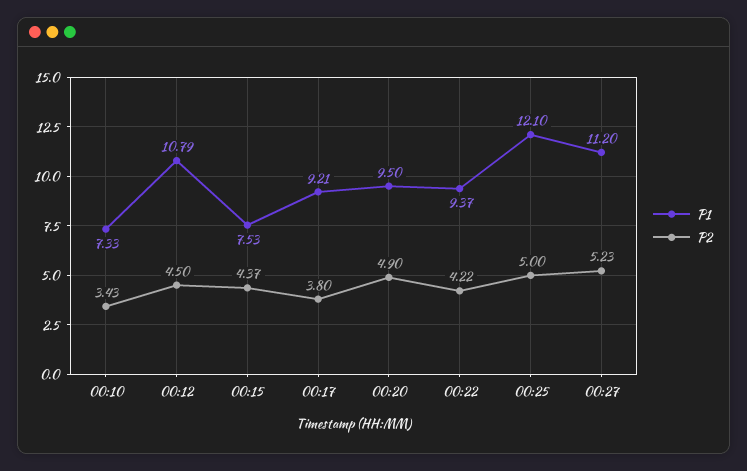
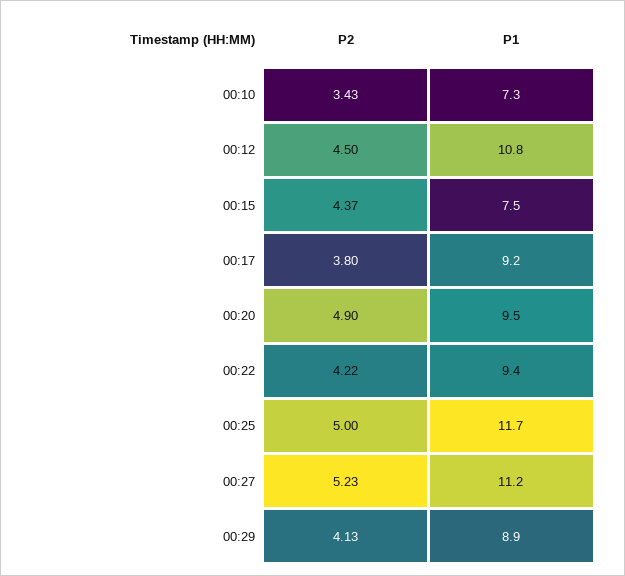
P1, 00:25: 12.1 -> 11.7
P2, 00:29: none -> 4.13
P1, 00:29: none -> 8.9

